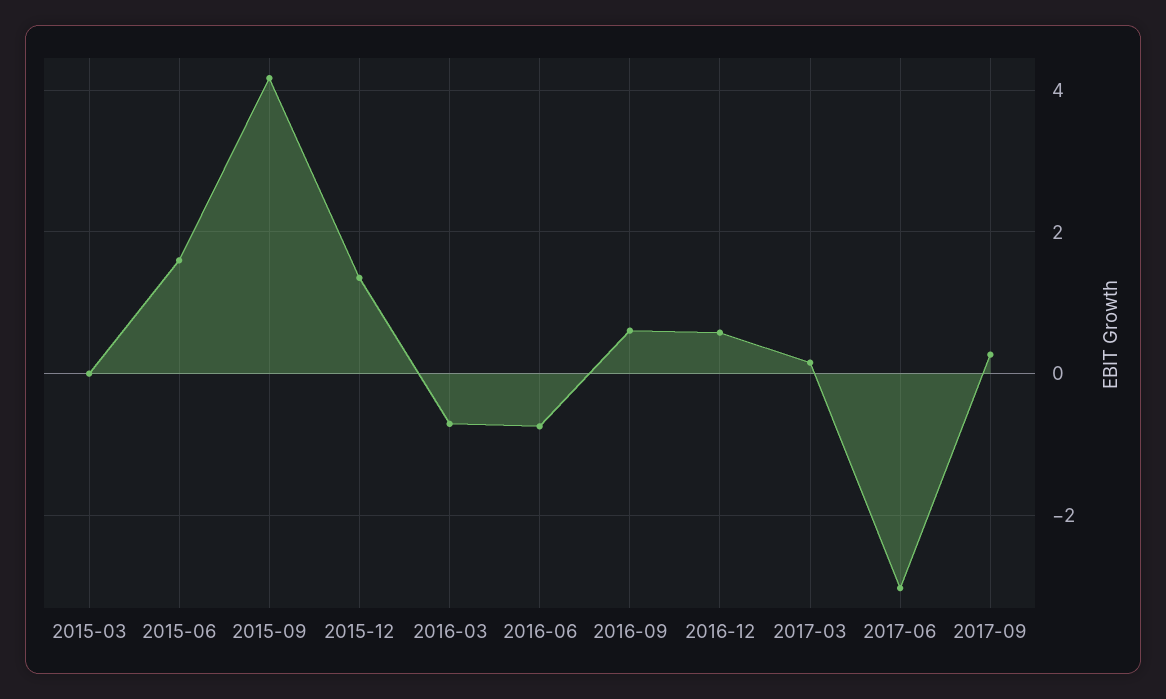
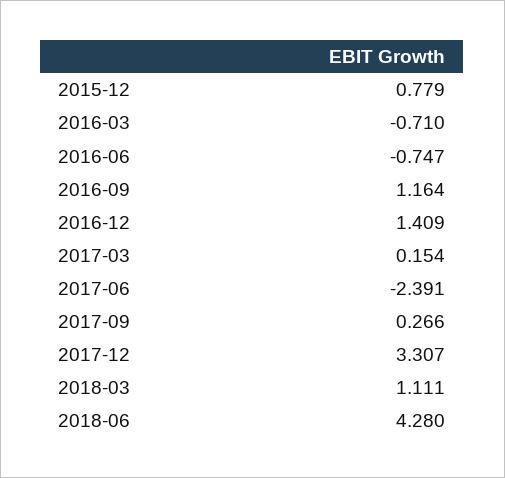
2015-03: 0 -> none
2015-06: 1.6 -> none
2015-09: 4.2 -> none
2015-12: 1.4 -> 0.779
2016-09: 0.6 -> 1.164
2016-12: 0.6 -> 1.409
2017-06: -3 -> -2.391
2017-12: none -> 3.307
2018-03: none -> 1.111
2018-06: none -> 4.28

